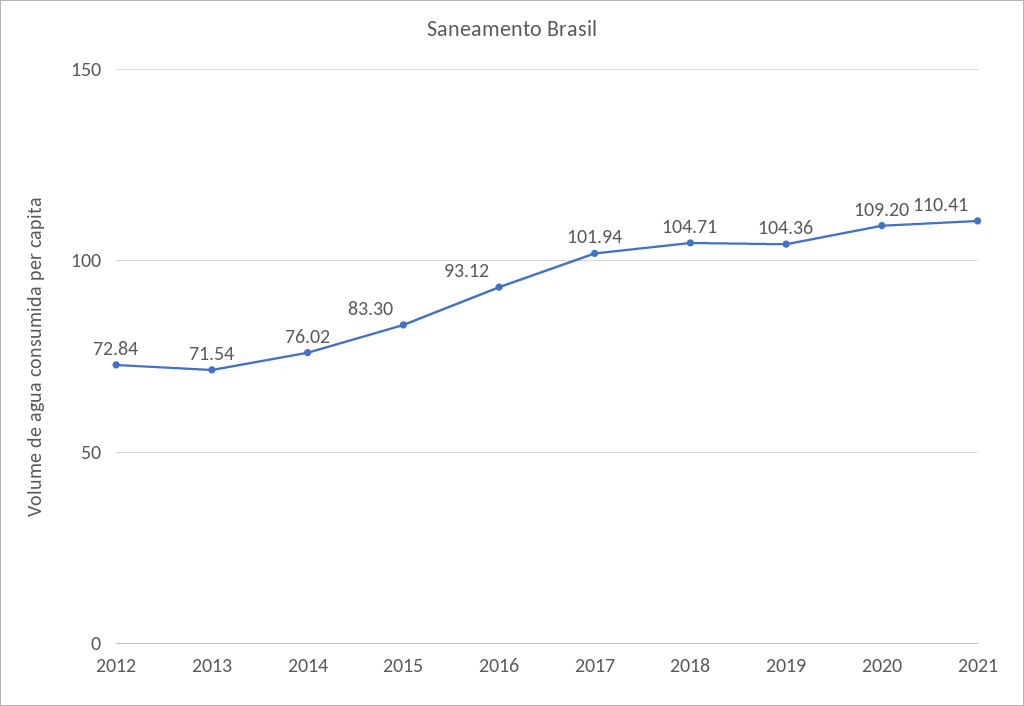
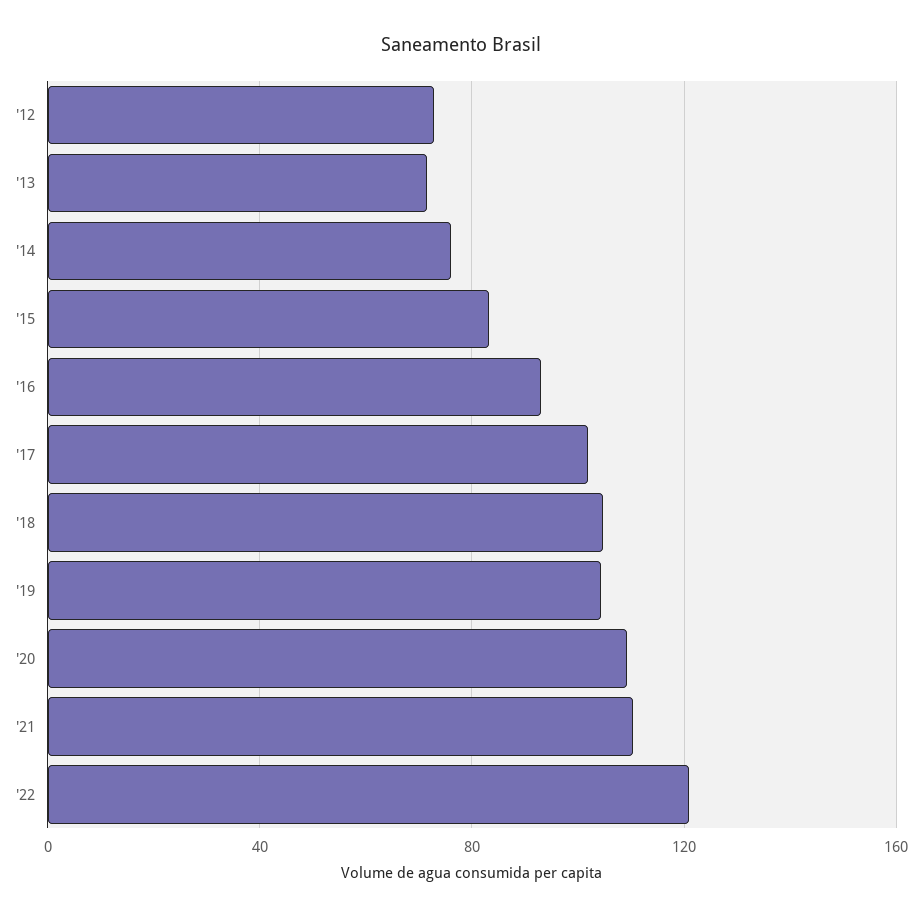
'22: none -> 120

